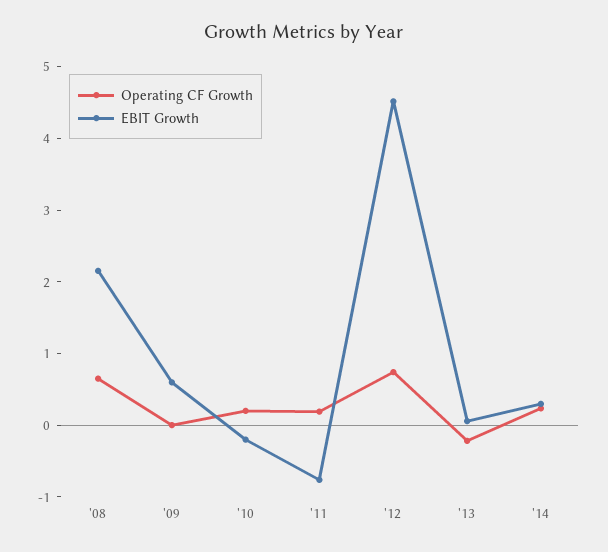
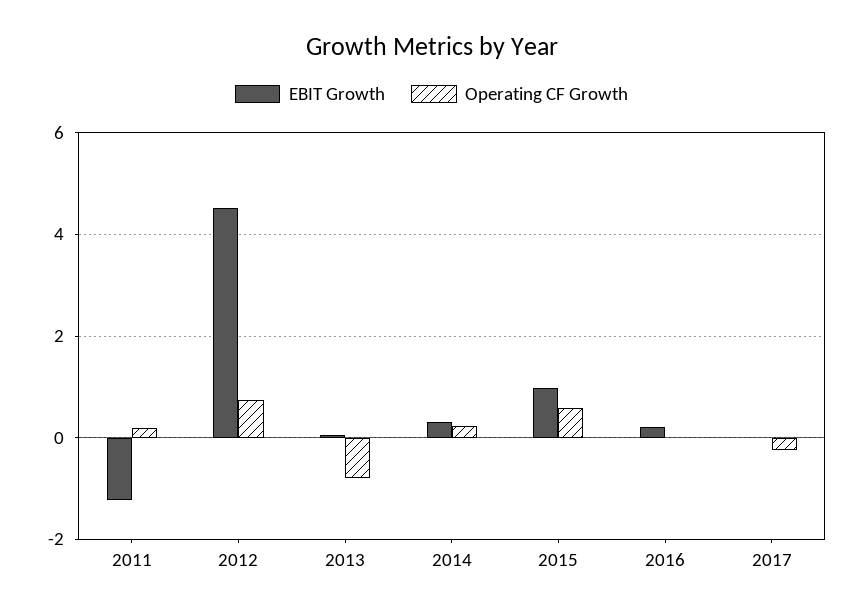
Operating CF Growth, '08: 0.6 -> none
EBIT Growth, '08: 2.2 -> none
Operating CF Growth, '09: 0 -> none
EBIT Growth, '09: 0.6 -> none
Operating CF Growth, '10: 0.2 -> none
EBIT Growth, '10: -0.2 -> none
EBIT Growth, '11: -0.8 -> -1.2
Operating CF Growth, '13: -0.2 -> -0.8
EBIT Growth, 2015: none -> 1
Operating CF Growth, 2015: none -> 0.6
EBIT Growth, 2016: none -> 0.2
Operating CF Growth, 2016: none -> 0
EBIT Growth, 2017: none -> 0
Operating CF Growth, 2017: none -> -0.2

